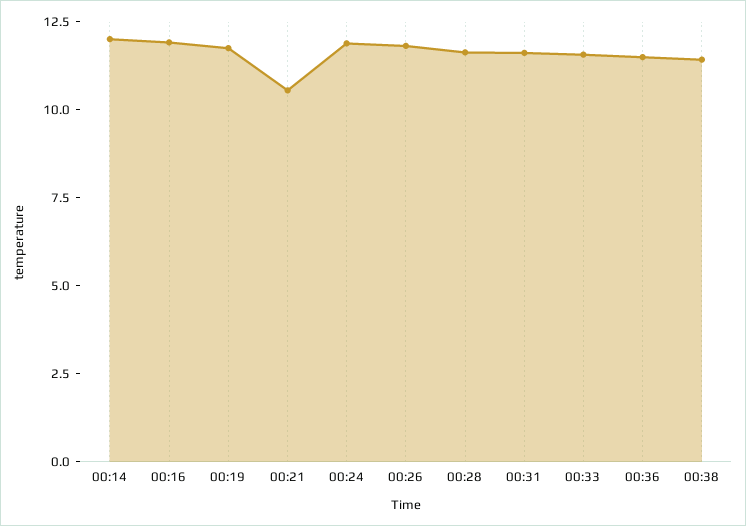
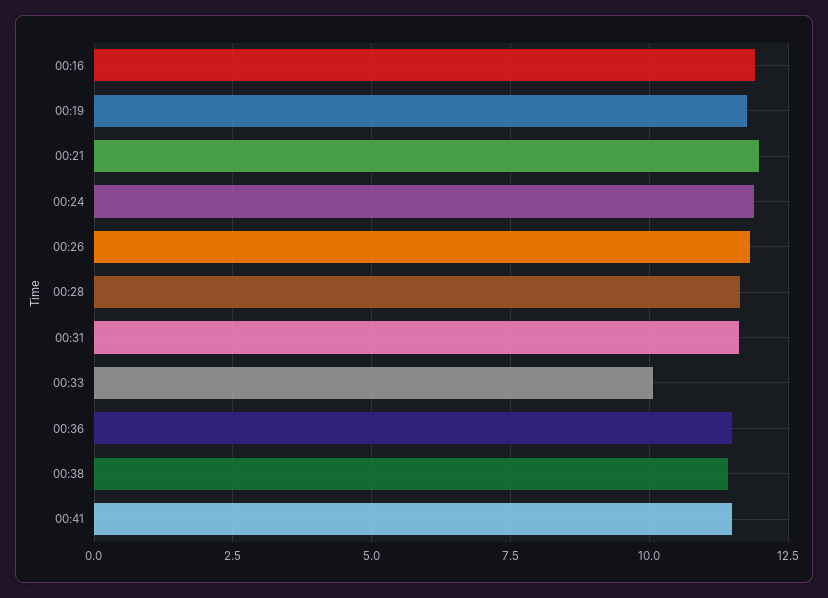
00:14: 12 -> none
00:21: 10.5 -> 12
00:33: 11.5 -> 10
00:41: none -> 11.5

